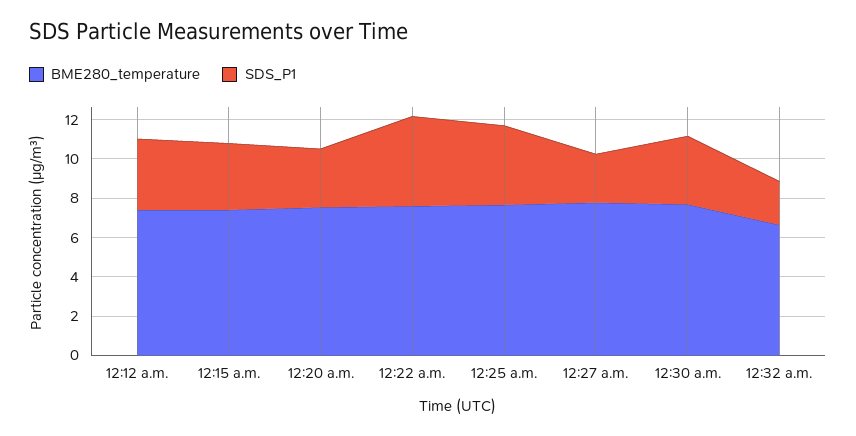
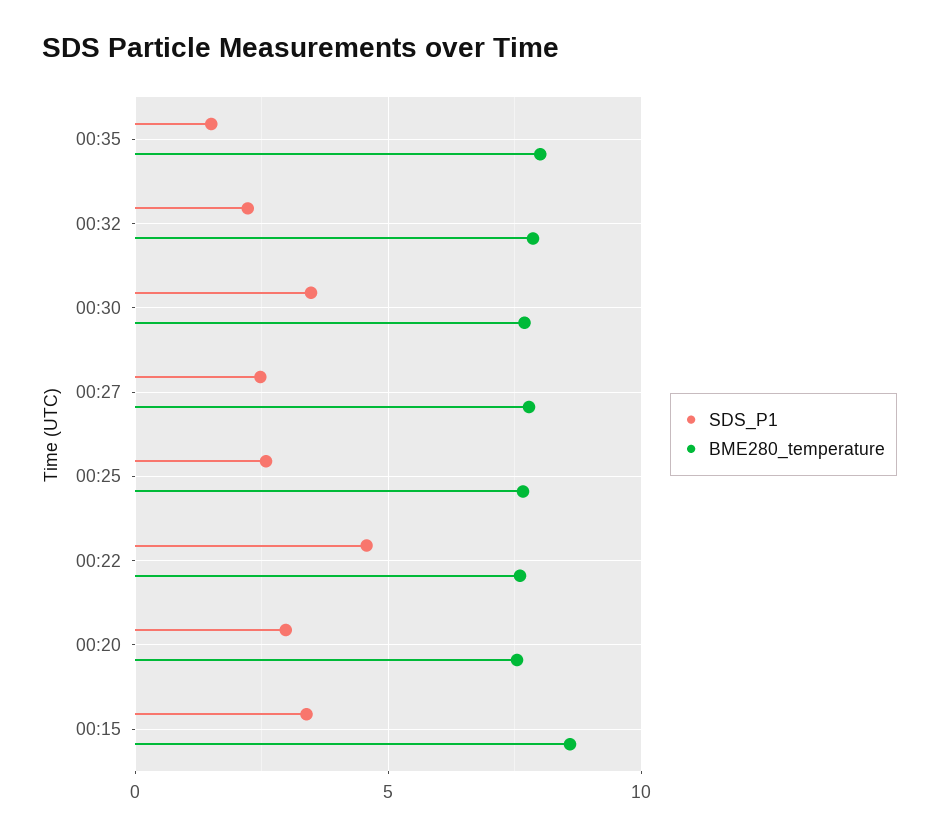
BME280_temperature, 12:12 a.m.: 7.5 -> none
SDS_P1, 12:12 a.m.: 3.5 -> none
BME280_temperature, 12:15 a.m.: 7.5 -> 8.5
SDS_P1, 12:25 a.m.: 4 -> 2.5
BME280_temperature, 12:32 a.m.: 6.5 -> 8
SDS_P1, 00:35: none -> 1.5
BME280_temperature, 00:35: none -> 8

